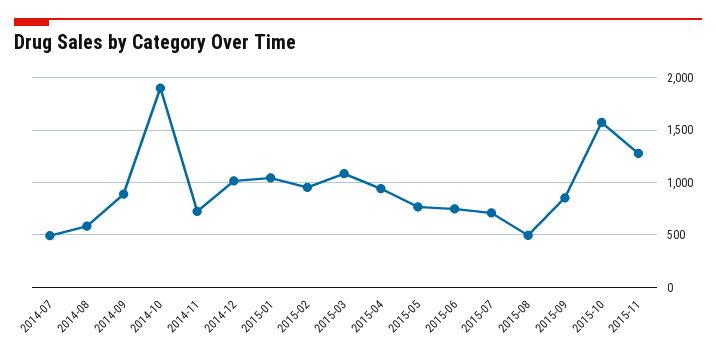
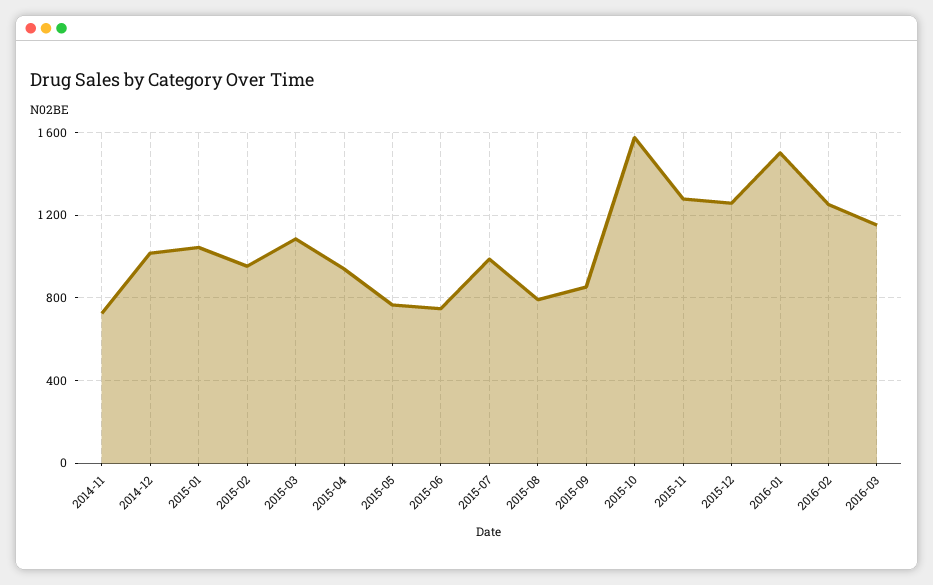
2014-07: 500 -> none
2014-08: 600 -> none
2014-09: 900 -> none
2014-10: 1900 -> none
2015-07: 700 -> 1000
2015-08: 500 -> 800
2015-12: none -> 1250
2016-01: none -> 1500
2016-02: none -> 1250
2016-03: none -> 1150

